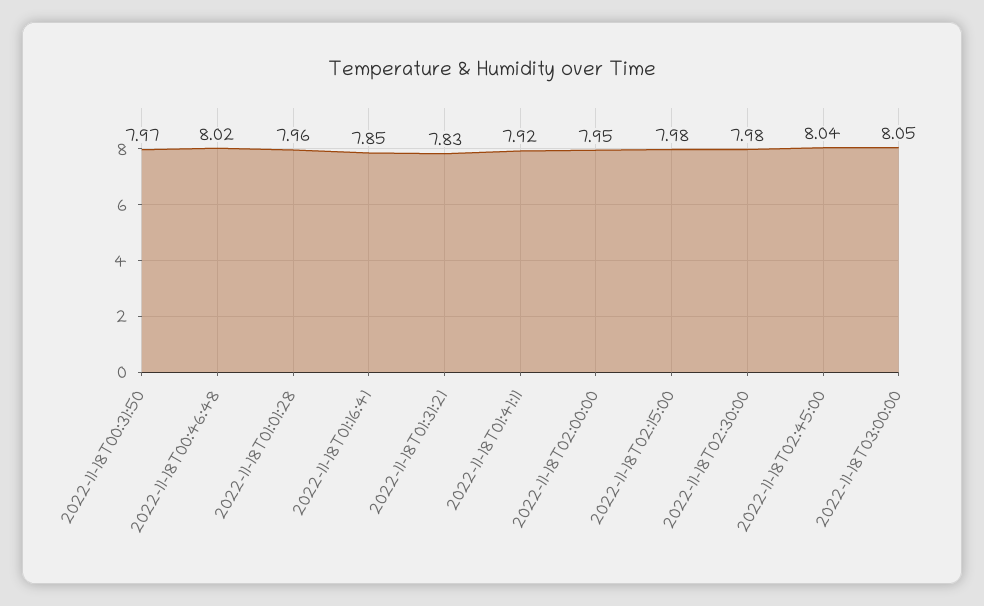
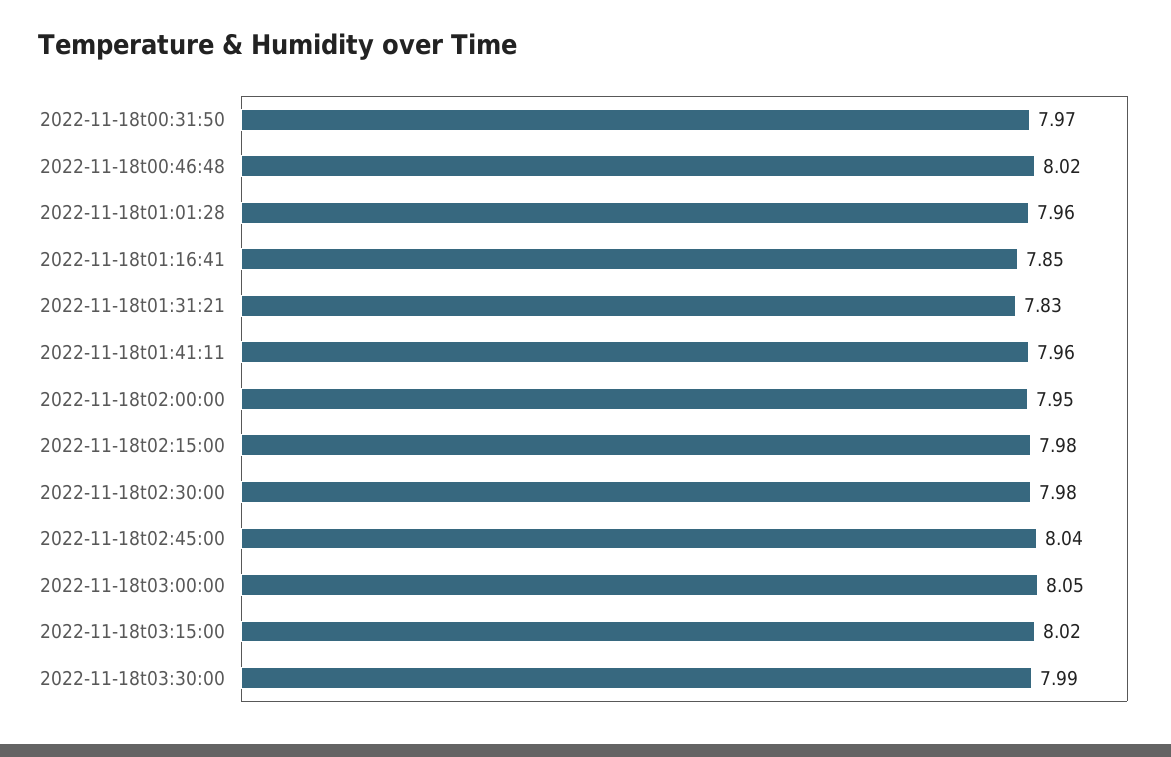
2022-11-18T01:41:11: 7.92 -> 7.96
2022-11-18t03:15:00: none -> 8.02
2022-11-18t03:30:00: none -> 7.99

